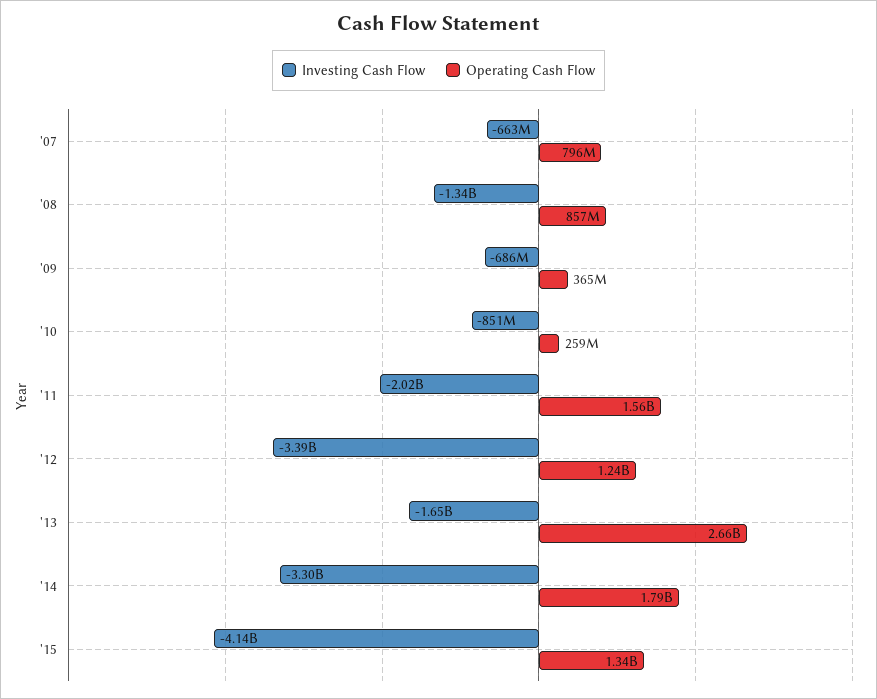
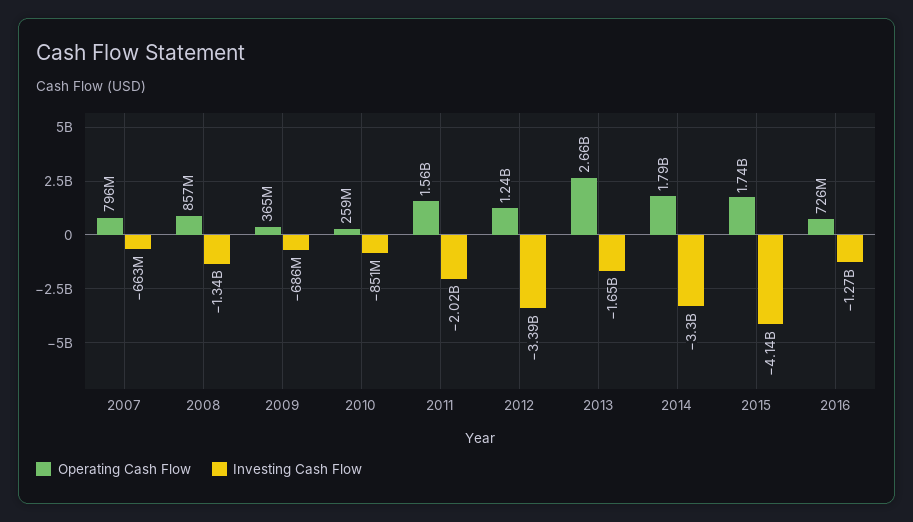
Operating Cash Flow, '15: 1340000000 -> 1740000000
Operating Cash Flow, 2016: none -> 726000000
Investing Cash Flow, 2016: none -> -1270000000

